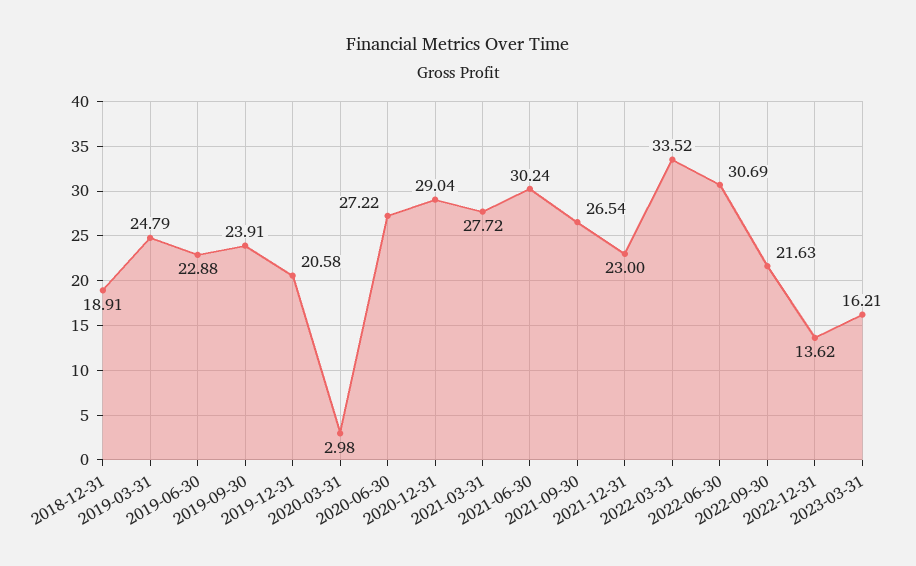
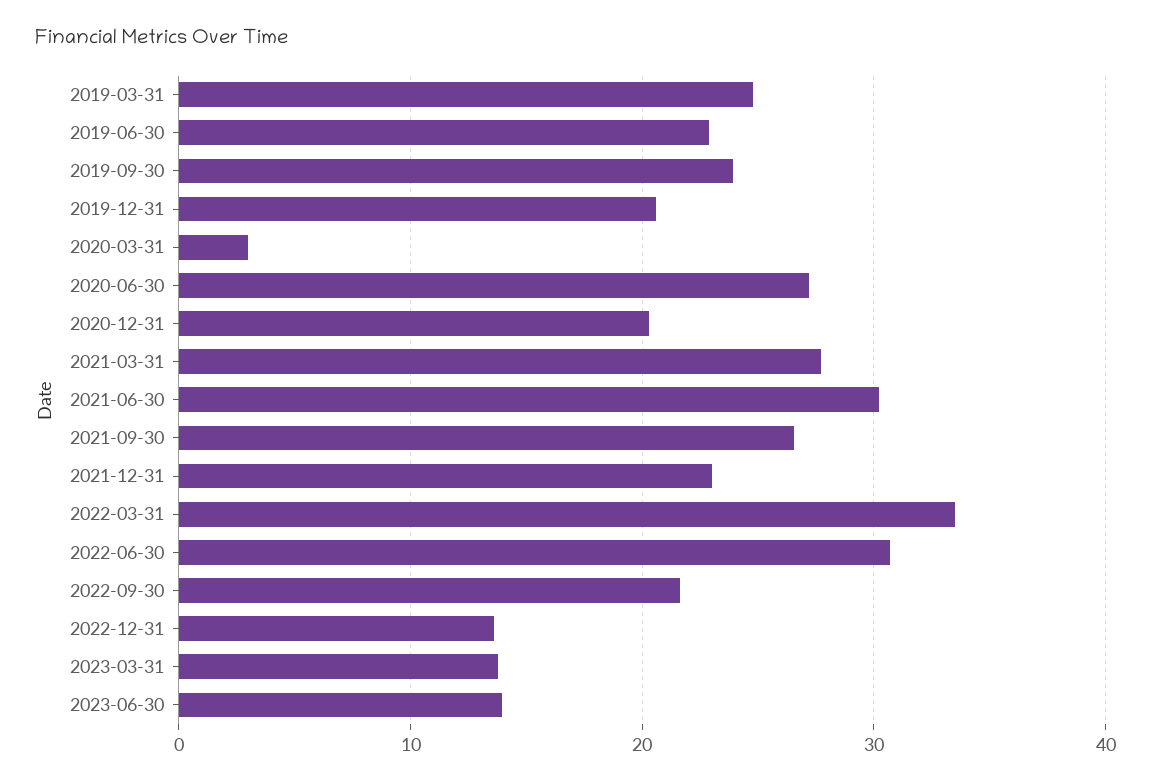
2018-12-31: 18.91 -> none
2020-12-31: 29.04 -> 20
2023-03-31: 16.21 -> 14
2023-06-30: none -> 14

